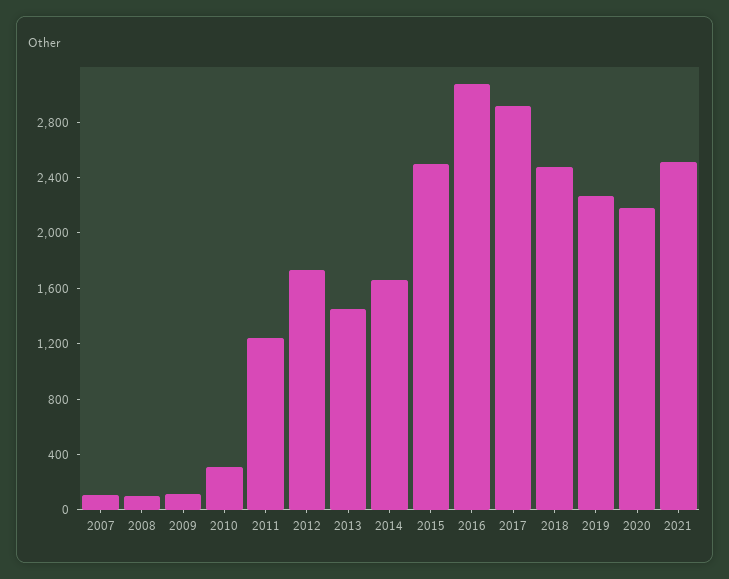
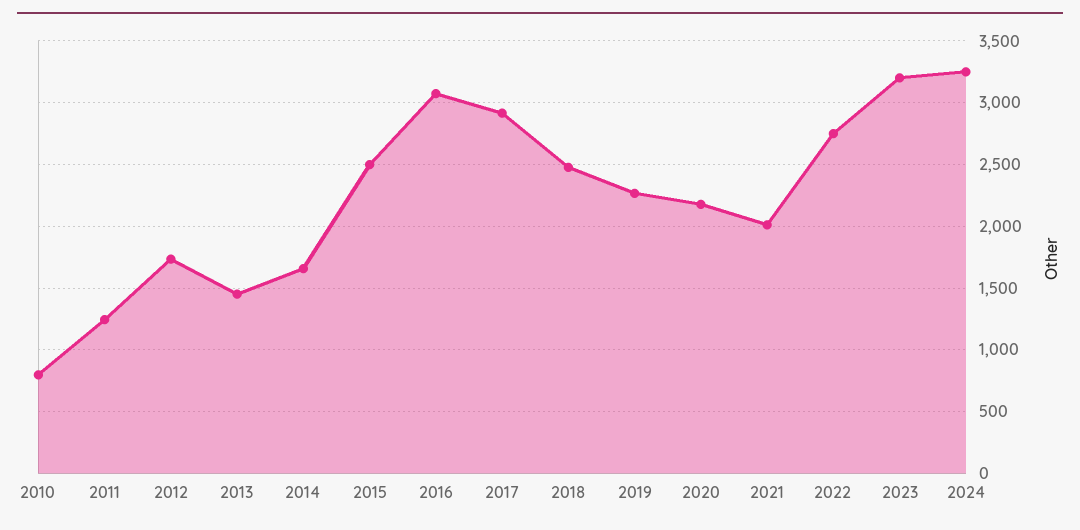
2007: 100 -> none
2008: 100 -> none
2009: 100 -> none
2010: 300 -> 800
2021: 2500 -> 2000
2022: none -> 2750
2023: none -> 3200
2024: none -> 3250

